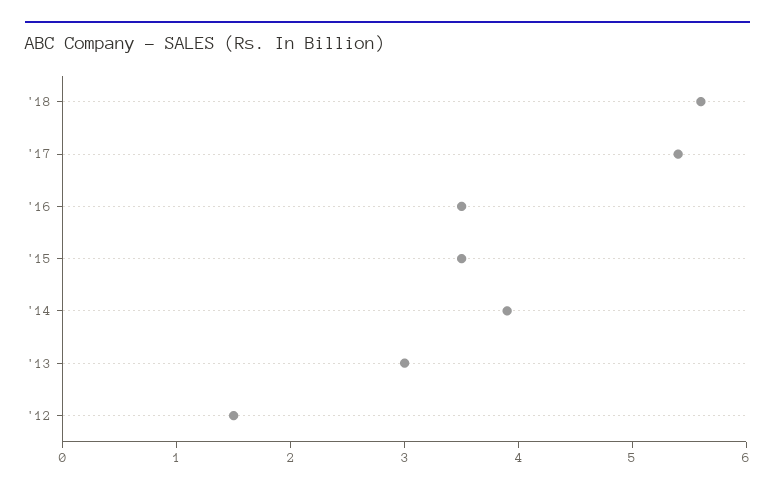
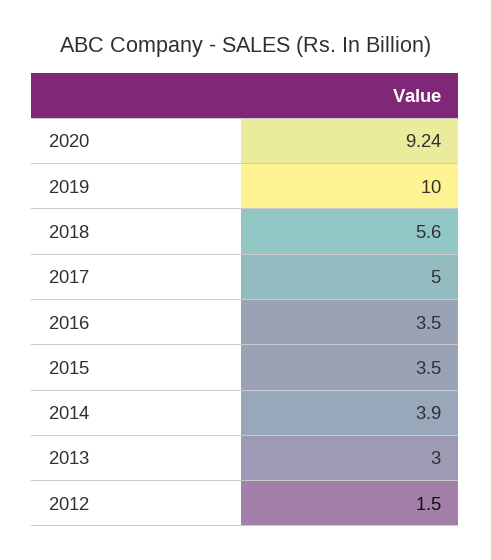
'17: 5.4 -> 5
2020: none -> 9.24
2019: none -> 10

